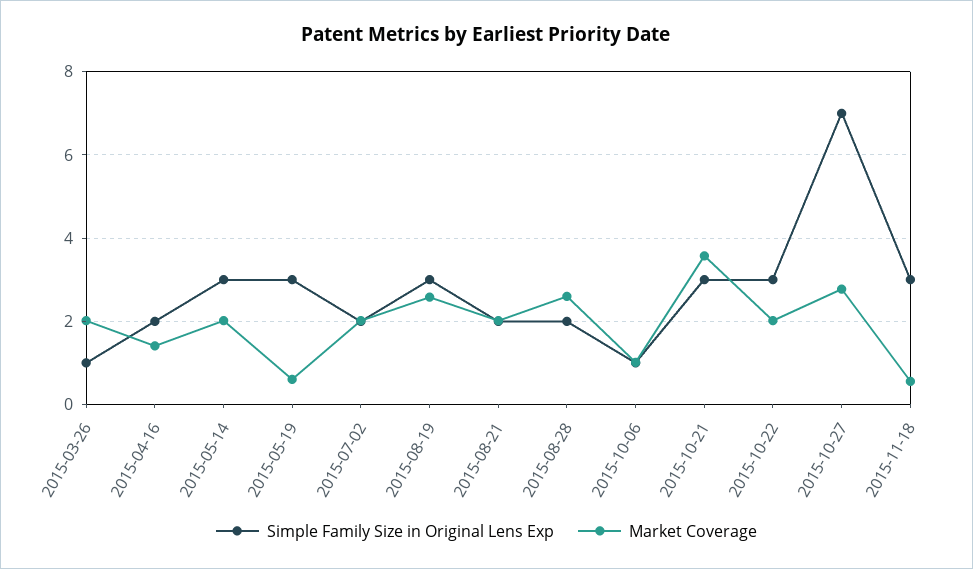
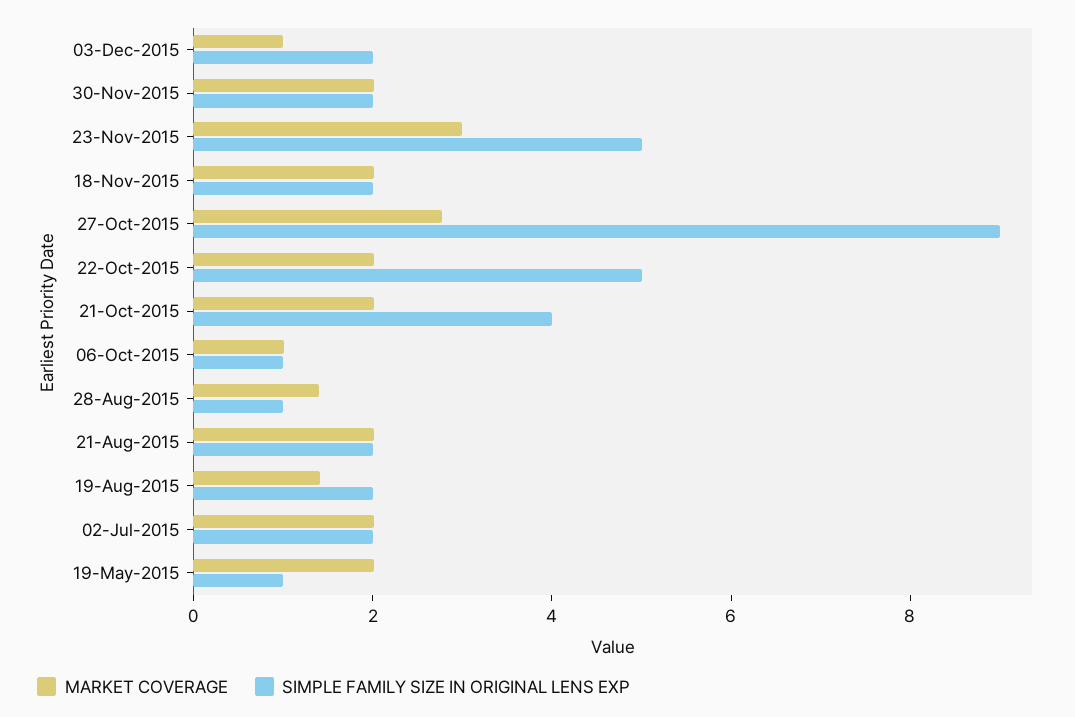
Simple Family Size in Original Lens Exp, 2015-03-26: 1 -> none
Market Coverage, 2015-03-26: 2 -> none
Simple Family Size in Original Lens Exp, 2015-04-16: 2 -> none
Market Coverage, 2015-04-16: 1.4 -> none
Simple Family Size in Original Lens Exp, 2015-05-14: 3 -> none
Market Coverage, 2015-05-14: 2 -> none
Simple Family Size in Original Lens Exp, 2015-05-19: 3 -> 1
Market Coverage, 2015-05-19: 0.6 -> 2
Simple Family Size in Original Lens Exp, 2015-08-19: 3 -> 2
Market Coverage, 2015-08-19: 2.6 -> 1.5
Simple Family Size in Original Lens Exp, 2015-08-28: 2 -> 1
Market Coverage, 2015-08-28: 2.6 -> 1.5
Simple Family Size in Original Lens Exp, 2015-10-21: 3 -> 4
Market Coverage, 2015-10-21: 3.6 -> 2
Simple Family Size in Original Lens Exp, 2015-10-22: 3 -> 5
Simple Family Size in Original Lens Exp, 2015-10-27: 7 -> 9
Simple Family Size in Original Lens Exp, 2015-11-18: 3 -> 2
Market Coverage, 2015-11-18: 0.6 -> 2
Market Coverage, 03-Dec-2015: none -> 1
Simple Family Size in Original Lens Exp, 03-Dec-2015: none -> 2
Market Coverage, 30-Nov-2015: none -> 2
Simple Family Size in Original Lens Exp, 30-Nov-2015: none -> 2
Market Coverage, 23-Nov-2015: none -> 3
Simple Family Size in Original Lens Exp, 23-Nov-2015: none -> 5

